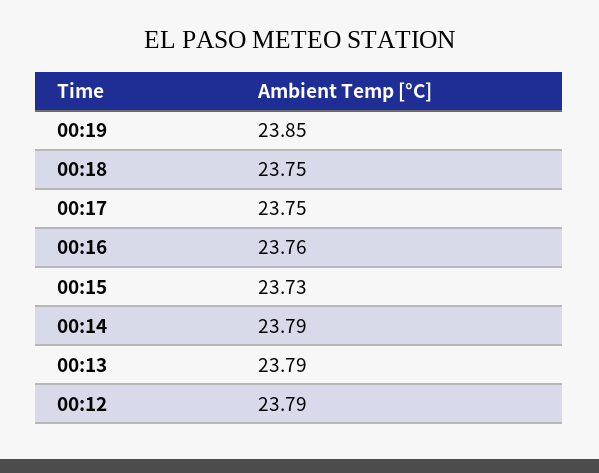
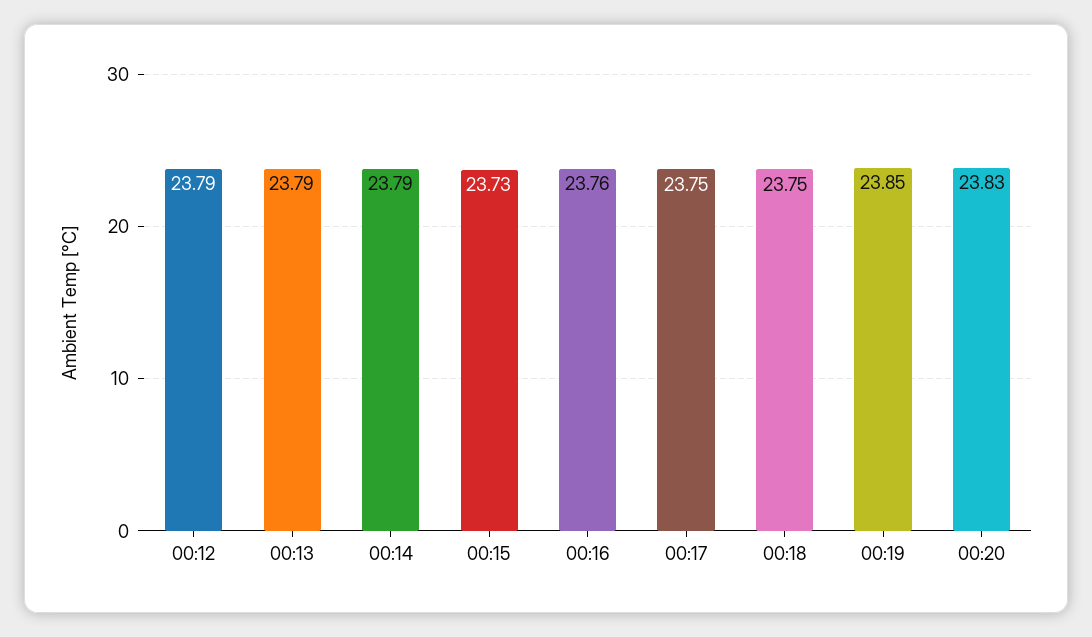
00:20: none -> 23.83

